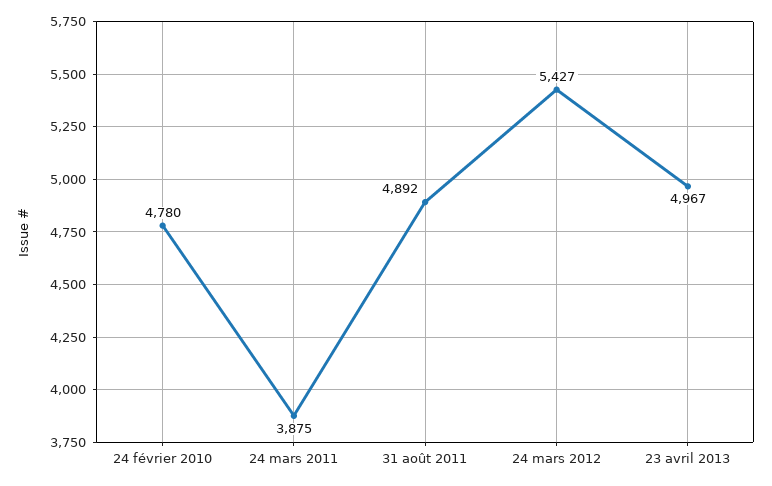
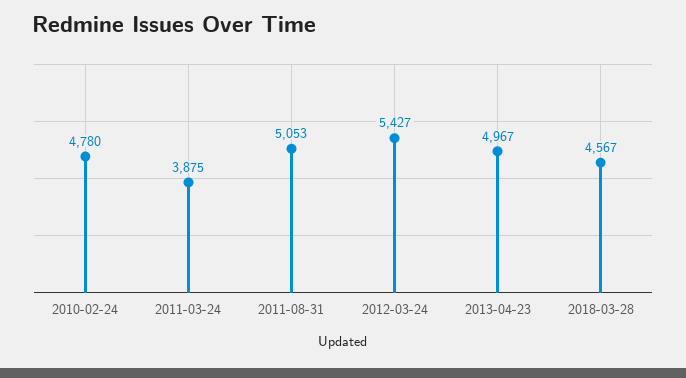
31 août 2011: 4892 -> 5053
2018-03-28: none -> 4567

